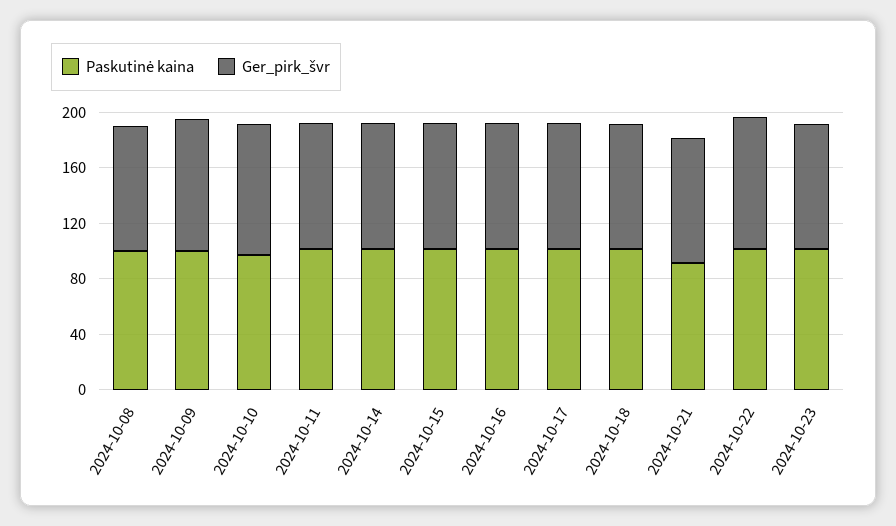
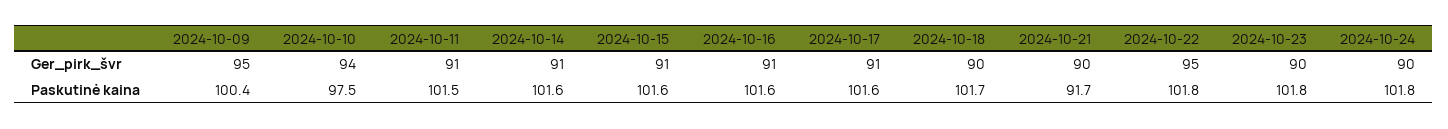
Paskutinė kaina, 2024-10-08: 100 -> none
Ger_pirk_švr, 2024-10-08: 90 -> none
Ger_pirk_švr, 2024-10-24: none -> 90
Paskutinė kaina, 2024-10-24: none -> 101.8

